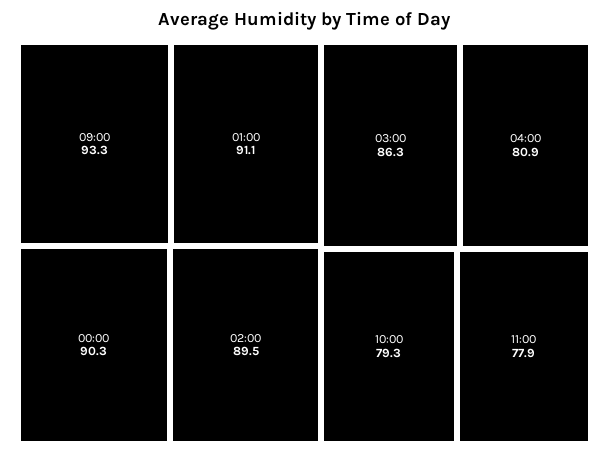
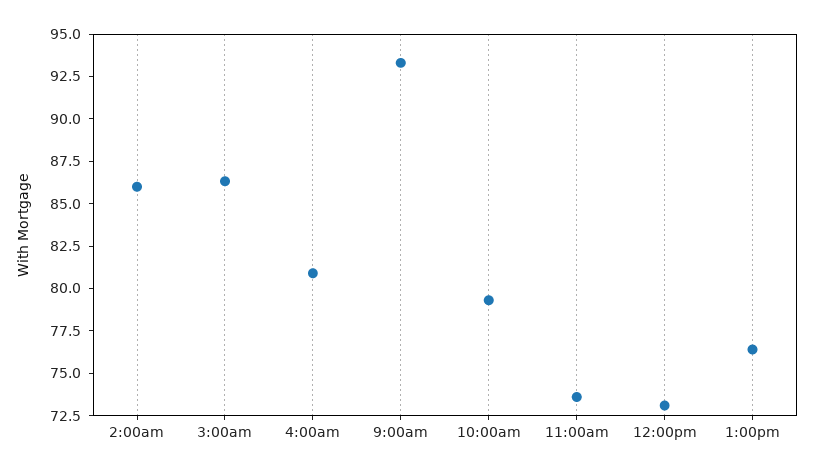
01:00: 91.1 -> none
00:00: 90.3 -> none
02:00: 89.5 -> 86
11:00: 77.9 -> 73.5
12:00pm: none -> 73
1:00pm: none -> 76.5

